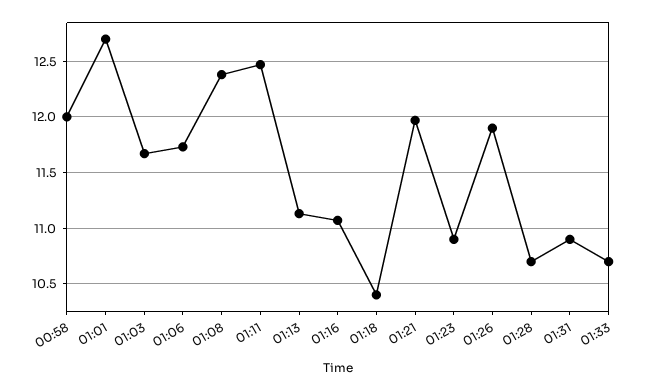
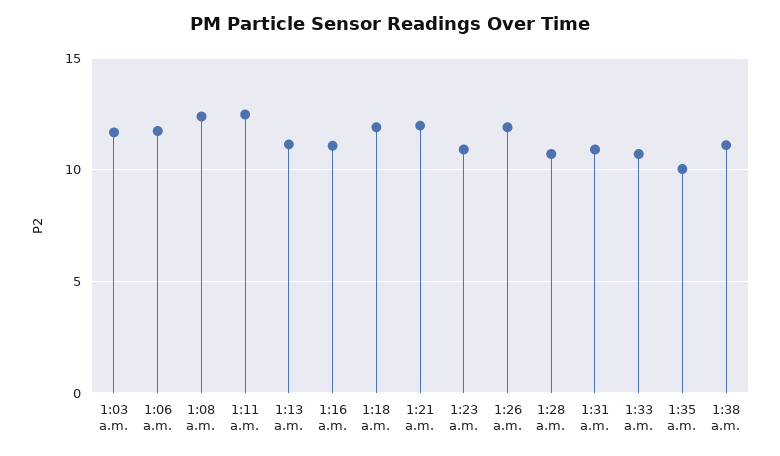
00:58: 12 -> none
01:01: 12.7 -> none
01:18: 10.4 -> 12
1:35 a.m.: none -> 10
1:38 a.m.: none -> 11

